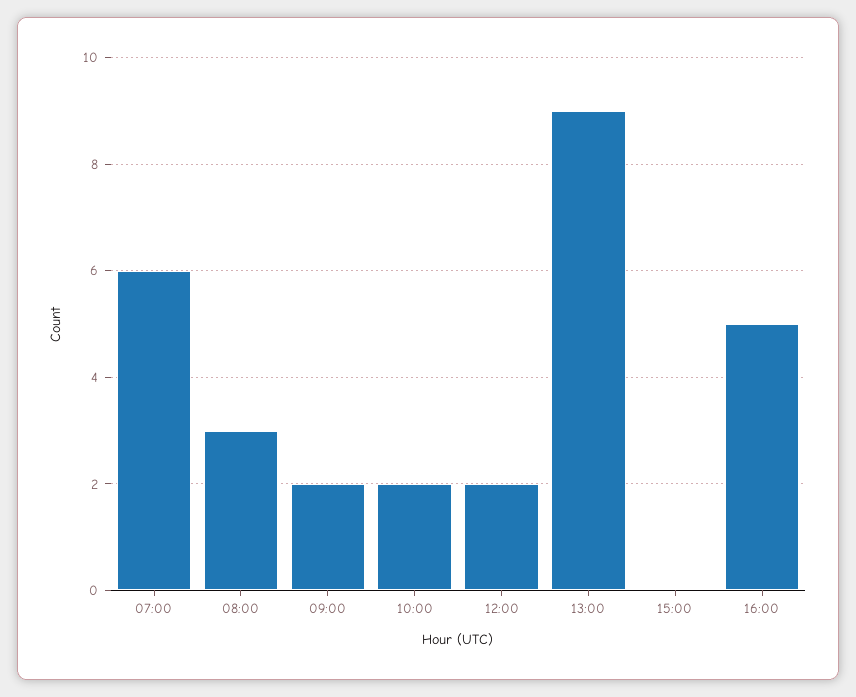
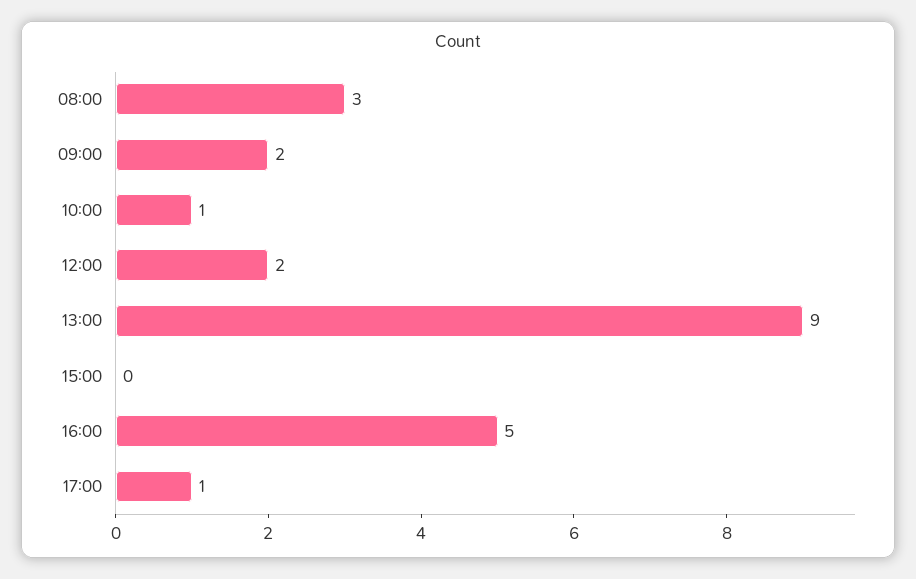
07:00: 6 -> none
10:00: 2 -> 1
17:00: none -> 1

